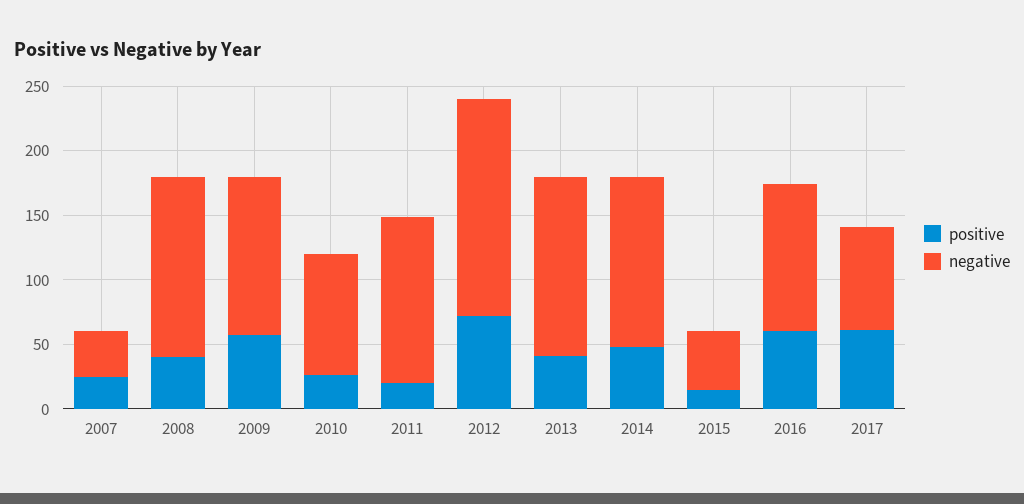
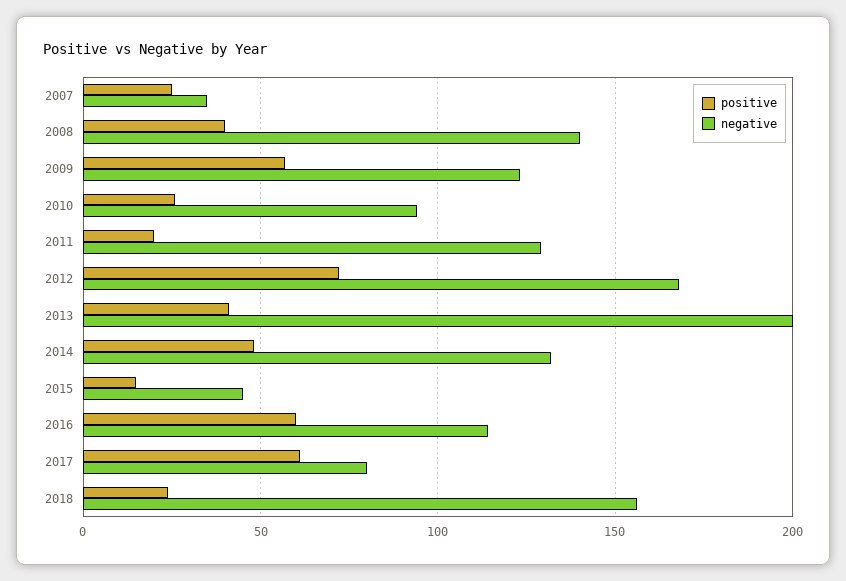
negative, 2013: 140 -> 200
positive, 2018: none -> 25
negative, 2018: none -> 155

